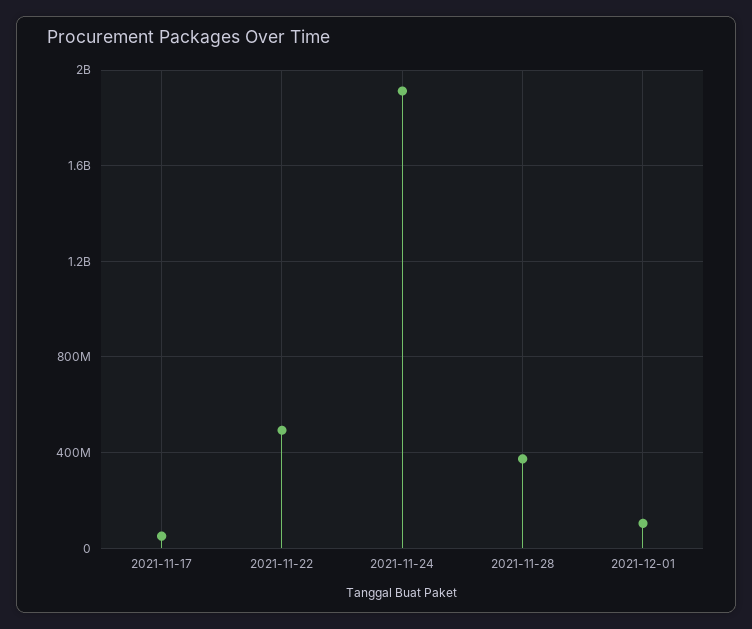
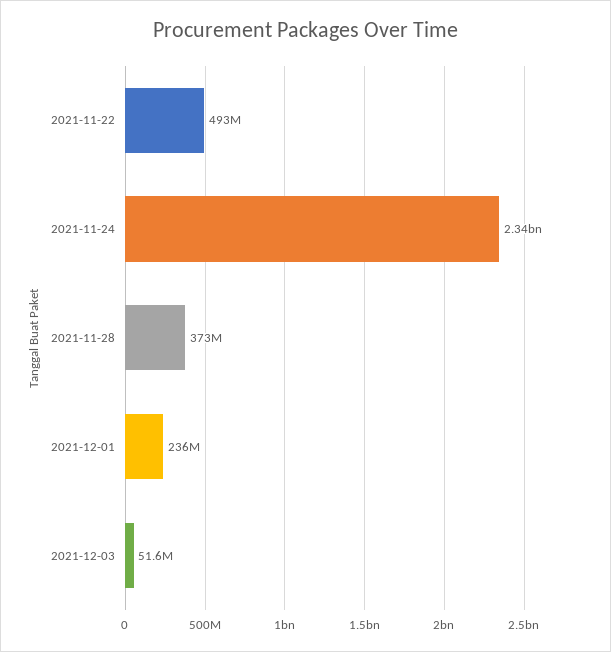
2021-11-17: 50000000 -> none
2021-11-24: 1900000000 -> 2340000000
2021-12-01: 100000000 -> 236000000
2021-12-03: none -> 51600000

